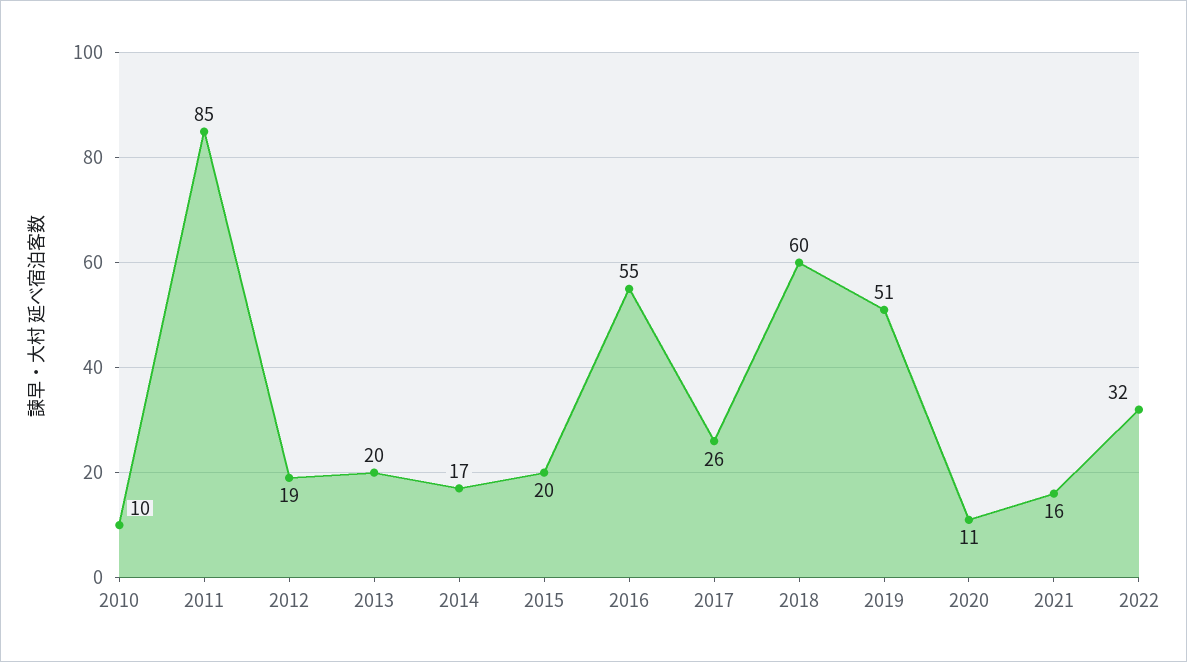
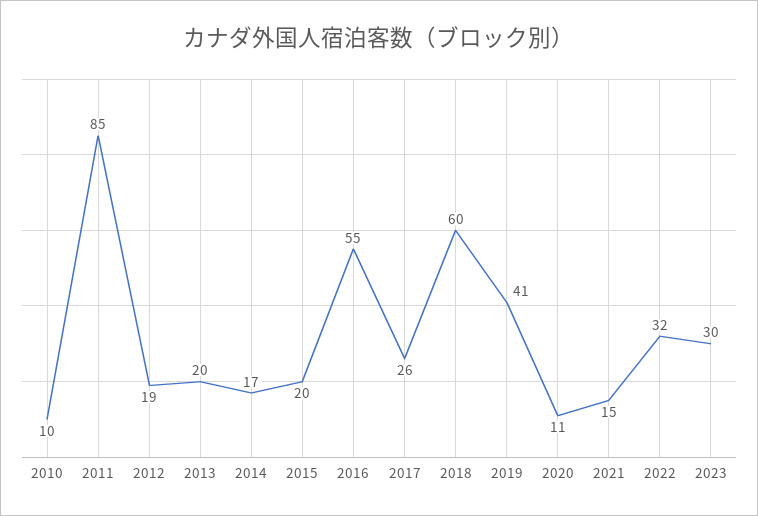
2019: 51 -> 41
2021: 16 -> 15
2023: none -> 30

